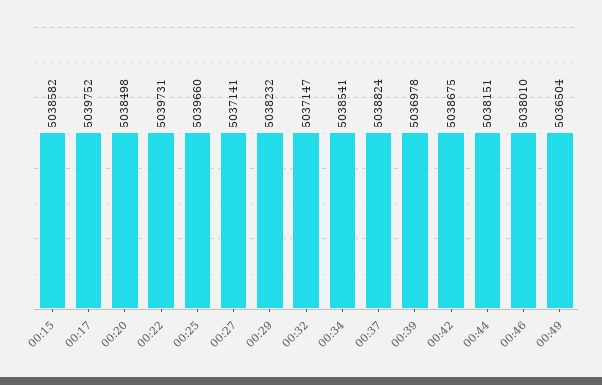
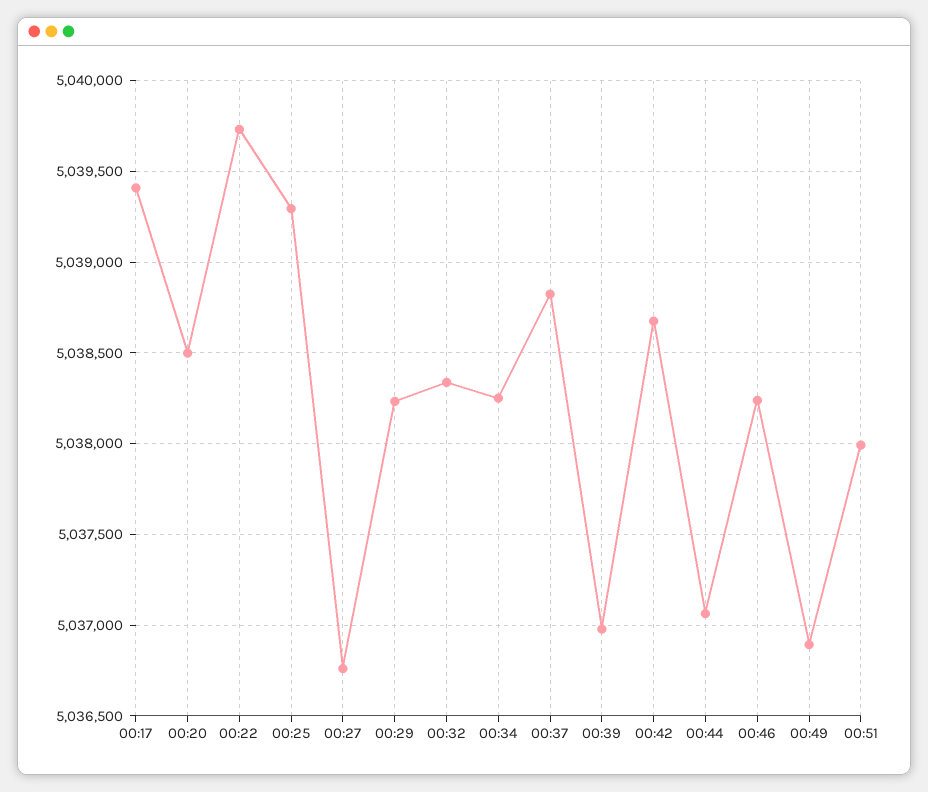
00:15: 5038582 -> none
00:17: 5039752 -> 5039400
00:25: 5039660 -> 5039300
00:27: 5037141 -> 5036750
00:32: 5037147 -> 5038350
00:34: 5038541 -> 5038250
00:44: 5038151 -> 5037050
00:46: 5038010 -> 5038250
00:49: 5036504 -> 5036900
00:51: none -> 5038000

